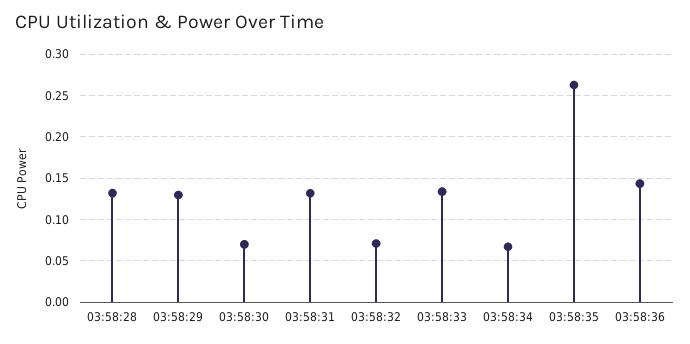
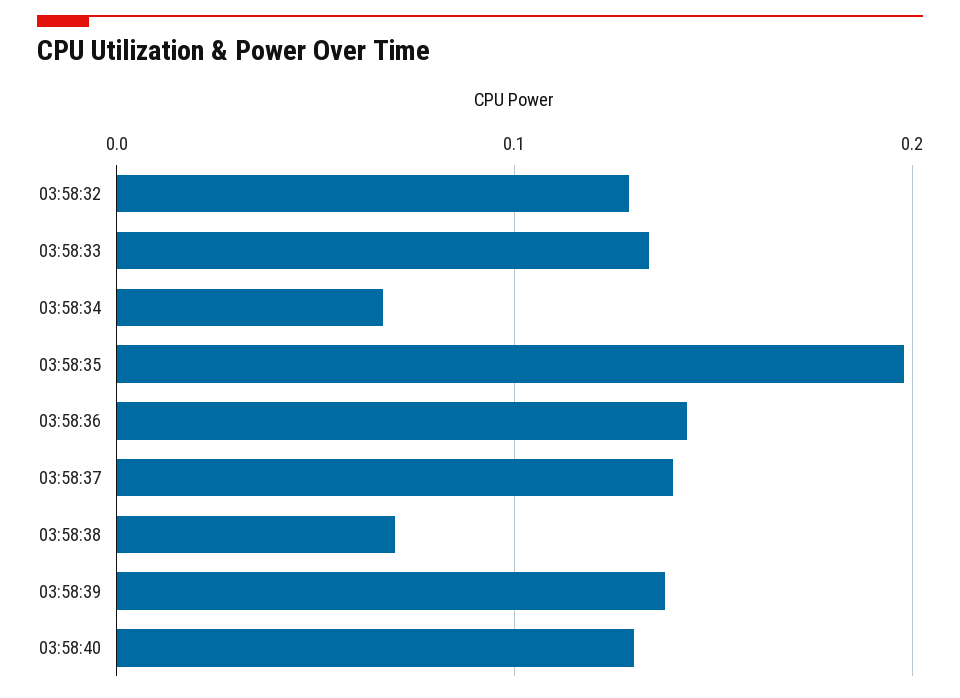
03:58:28: 0.13 -> none
03:58:29: 0.13 -> none
03:58:30: 0.07 -> none
03:58:31: 0.13 -> none
03:58:32: 0.07 -> 0.13
03:58:35: 0.26 -> 0.2
03:58:37: none -> 0.14
03:58:38: none -> 0.07
03:58:39: none -> 0.14
03:58:40: none -> 0.13

